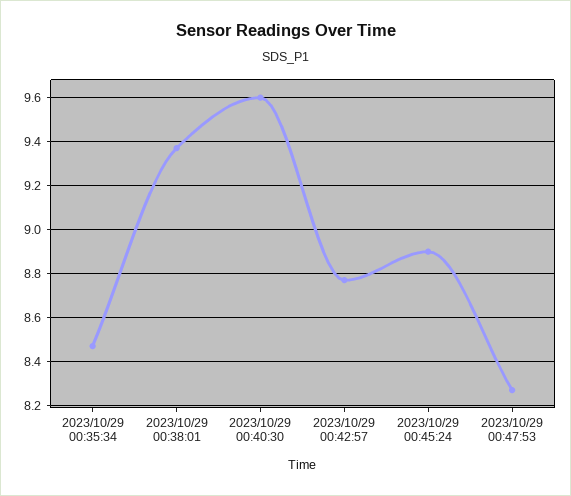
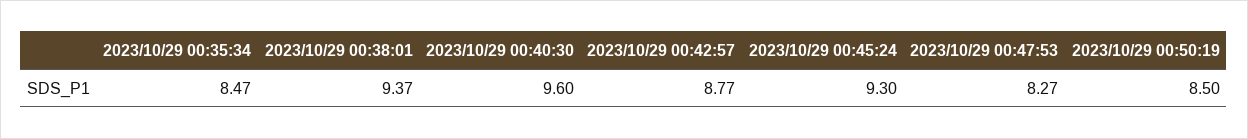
2023/10/29 00:45:24: 8.9 -> 9.3
2023/10/29 00:50:19: none -> 8.5

